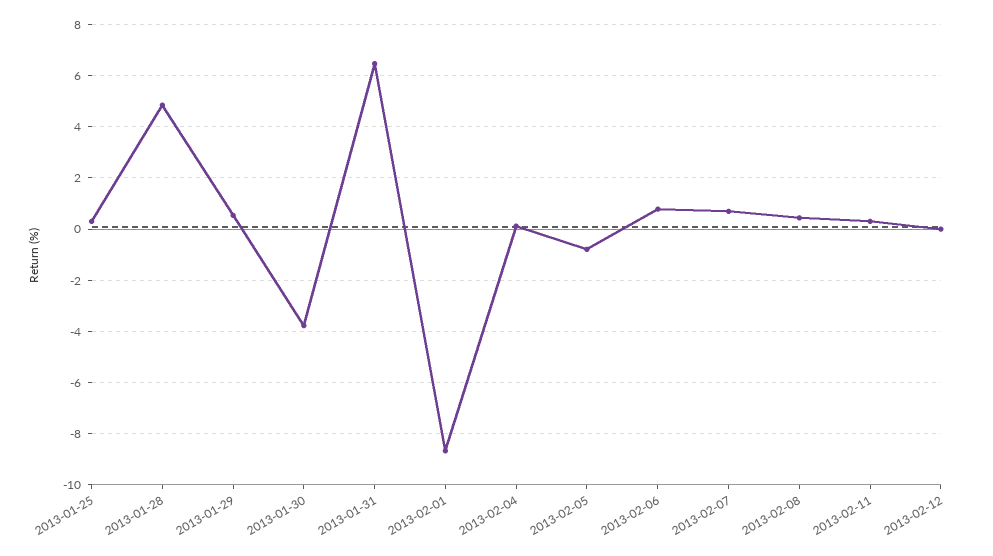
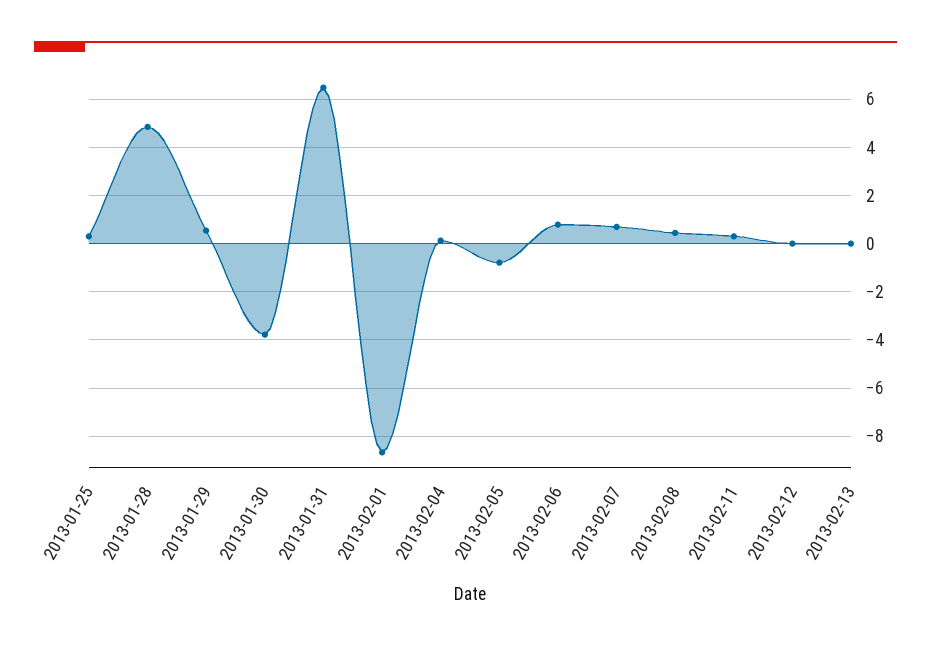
2013-02-13: none -> 0

